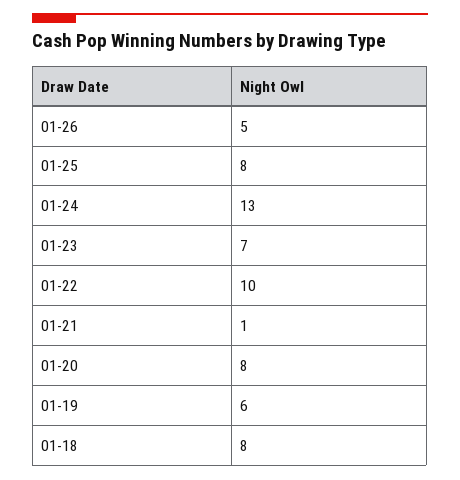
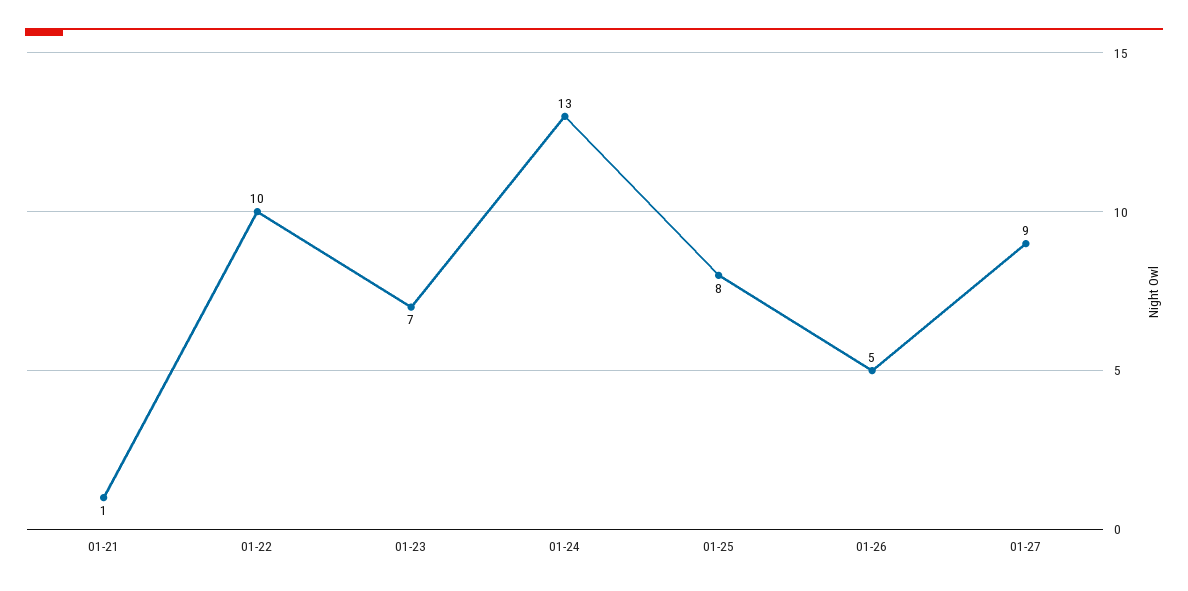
01-20: 8 -> none
01-19: 6 -> none
01-18: 8 -> none
01-27: none -> 9

